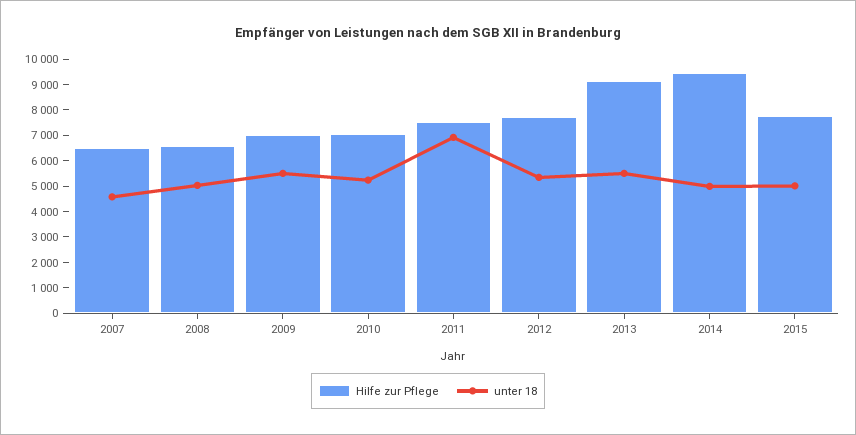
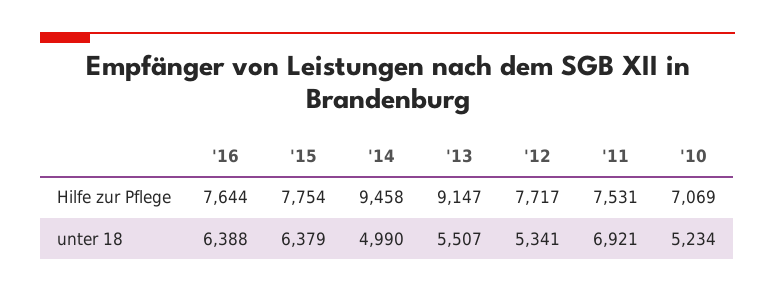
Hilfe zur Pflege, 2007: 6500 -> none
unter 18, 2007: 4500 -> none
Hilfe zur Pflege, 2008: 6500 -> none
unter 18, 2008: 5000 -> none
Hilfe zur Pflege, 2009: 7000 -> none
unter 18, 2009: 5500 -> none
unter 18, 2015: 5000 -> 6379
Hilfe zur Pflege, '16: none -> 7644
unter 18, '16: none -> 6388

